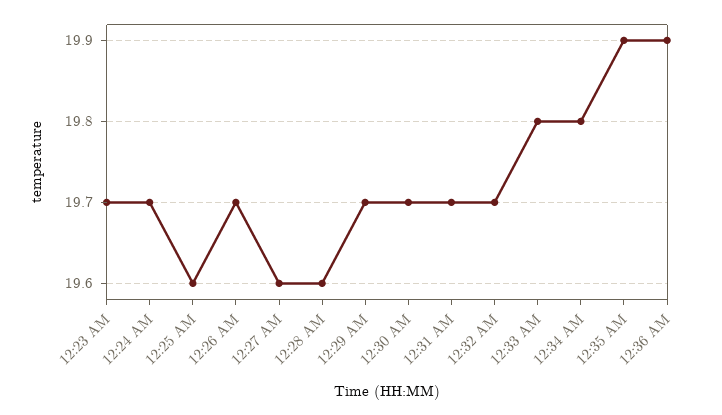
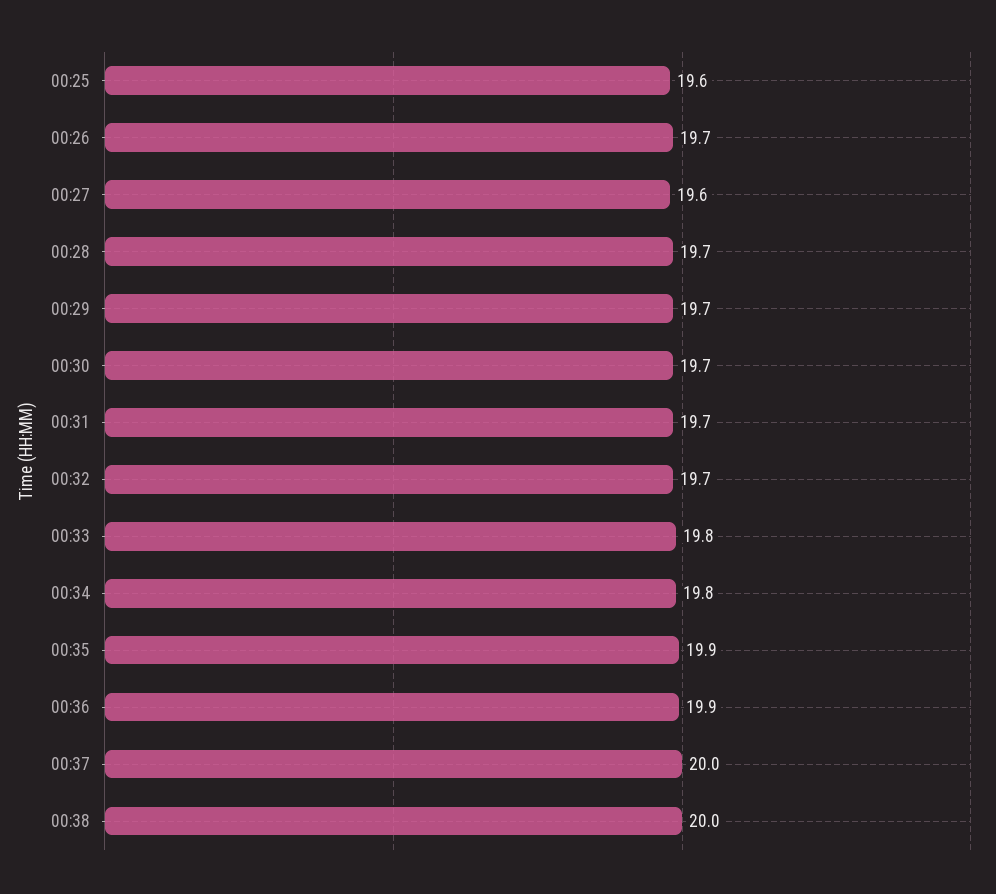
12:23 AM: 19.7 -> none
12:24 AM: 19.7 -> none
12:28 AM: 19.6 -> 19.7
00:37: none -> 20
00:38: none -> 20

